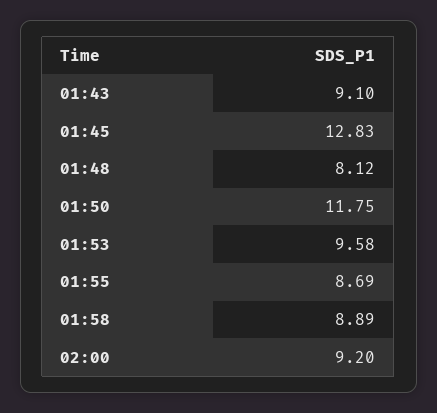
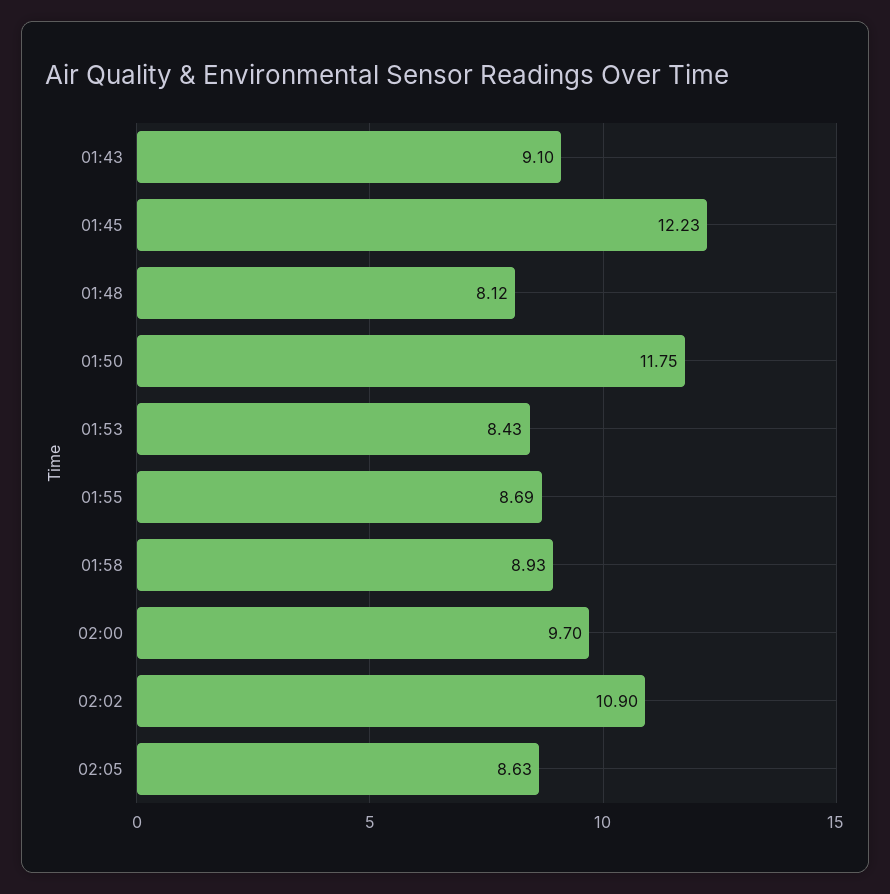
01:45: 12.83 -> 12.23
01:53: 9.58 -> 8.43
01:58: 8.89 -> 8.93
02:00: 9.2 -> 9.7
02:02: none -> 10.9
02:05: none -> 8.63

